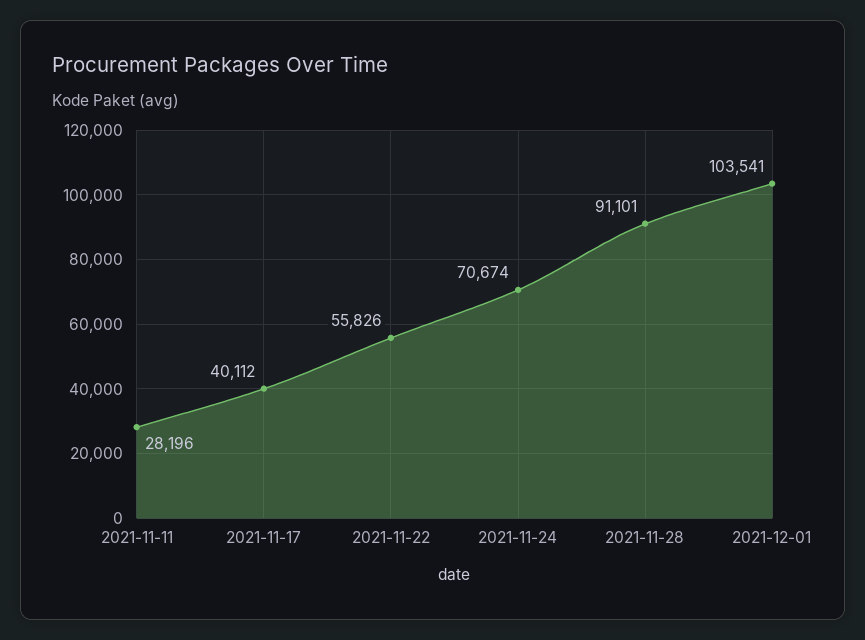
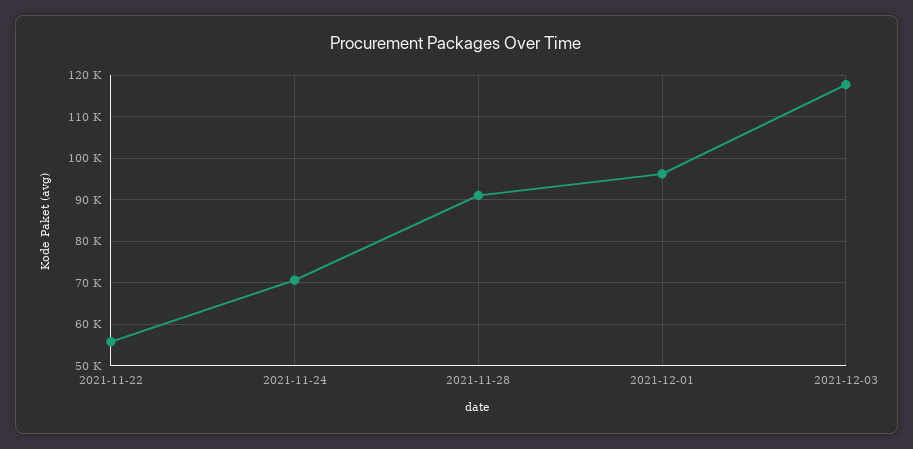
2021-11-11: 28196 -> none
2021-11-17: 40112 -> none
2021-12-01: 103541 -> 96000
2021-12-03: none -> 118000

